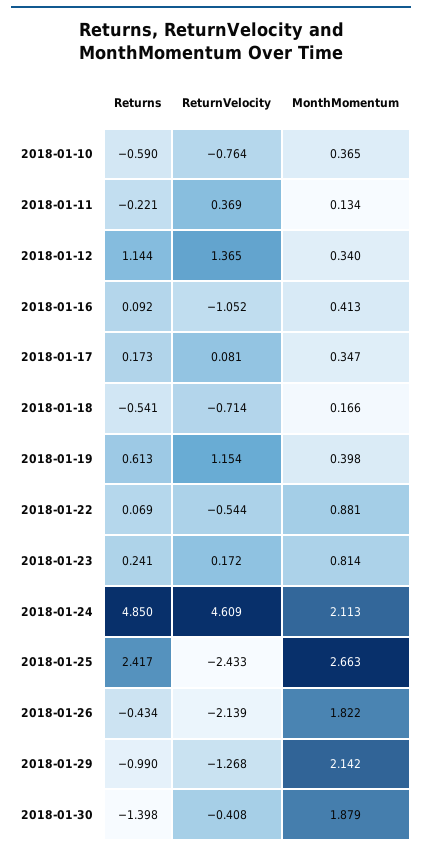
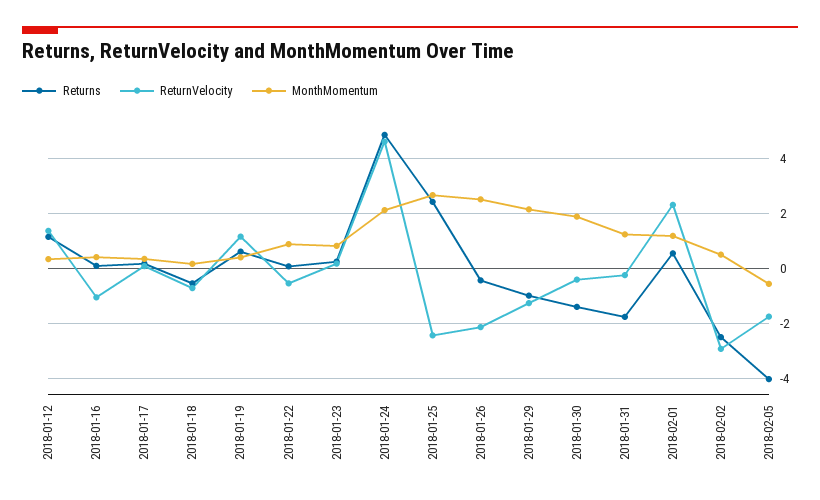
Returns, 2018-01-10: -0.59 -> none
ReturnVelocity, 2018-01-10: -0.764 -> none
MonthMomentum, 2018-01-10: 0.365 -> none
Returns, 2018-01-11: -0.221 -> none
ReturnVelocity, 2018-01-11: 0.369 -> none
MonthMomentum, 2018-01-11: 0.134 -> none
MonthMomentum, 2018-01-26: 1.822 -> 2.5
Returns, 2018-01-31: none -> -1.75
ReturnVelocity, 2018-01-31: none -> -0.25
MonthMomentum, 2018-01-31: none -> 1.25
Returns, 2018-02-01: none -> 0.5
ReturnVelocity, 2018-02-01: none -> 2.25
MonthMomentum, 2018-02-01: none -> 1.25
Returns, 2018-02-02: none -> -2.5
ReturnVelocity, 2018-02-02: none -> -3
MonthMomentum, 2018-02-02: none -> 0.5
Returns, 2018-02-05: none -> -4
ReturnVelocity, 2018-02-05: none -> -1.75
MonthMomentum, 2018-02-05: none -> -0.5

